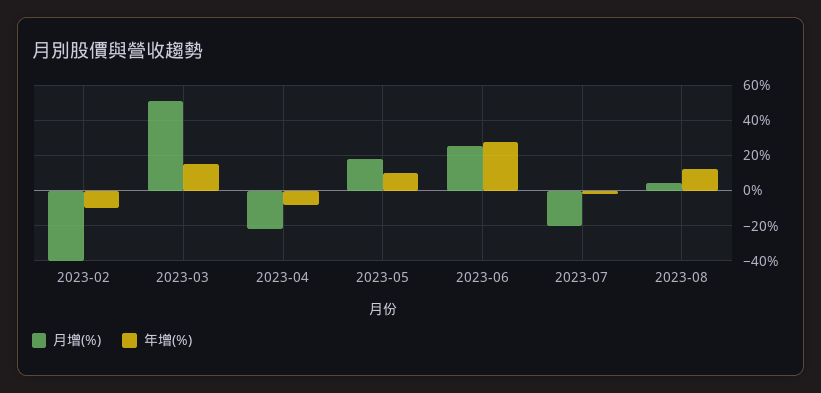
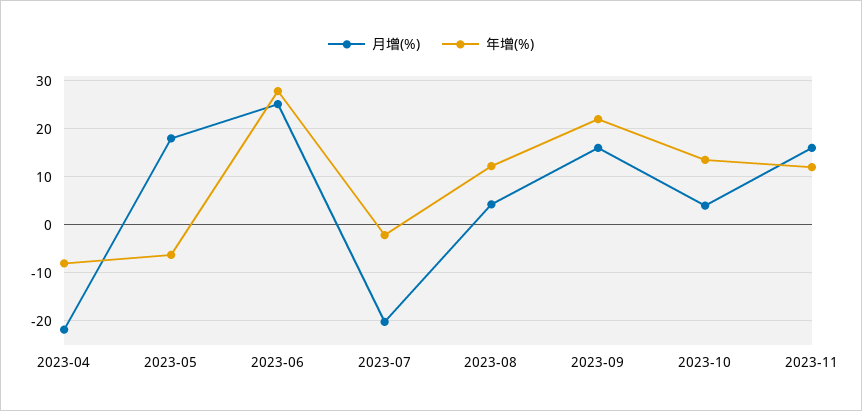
月增(%), 2023-02: -40 -> none
年增(%), 2023-02: -10 -> none
月增(%), 2023-03: 50 -> none
年增(%), 2023-03: 15 -> none
年增(%), 2023-05: 10 -> -6
月增(%), 2023-09: none -> 16
年增(%), 2023-09: none -> 22
月增(%), 2023-10: none -> 4
年增(%), 2023-10: none -> 14
月增(%), 2023-11: none -> 16
年增(%), 2023-11: none -> 12

